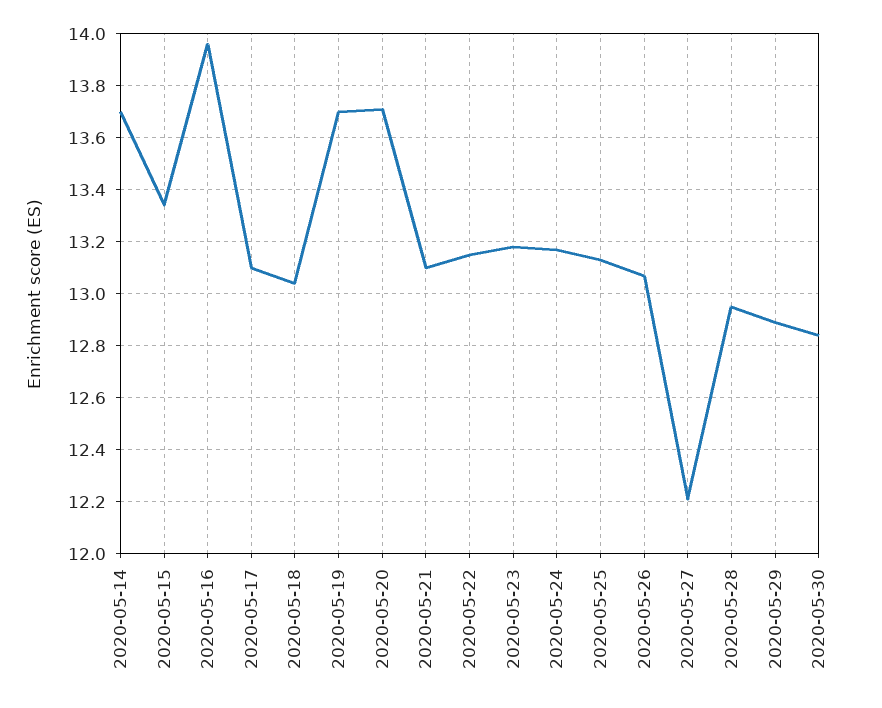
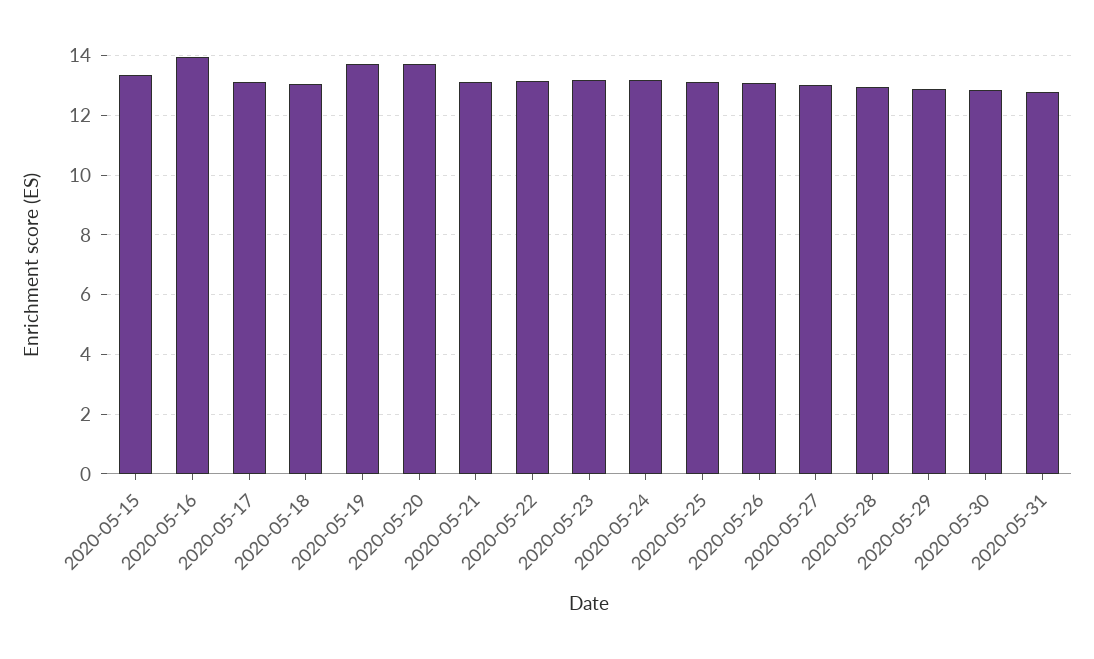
2020-05-14: 13.7 -> none
2020-05-27: 12.2 -> 13
2020-05-31: none -> 12.75

